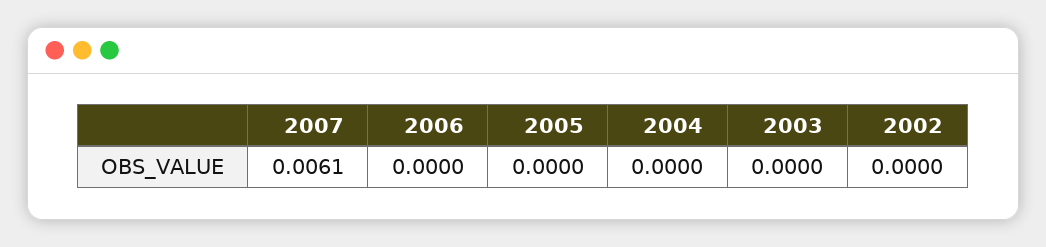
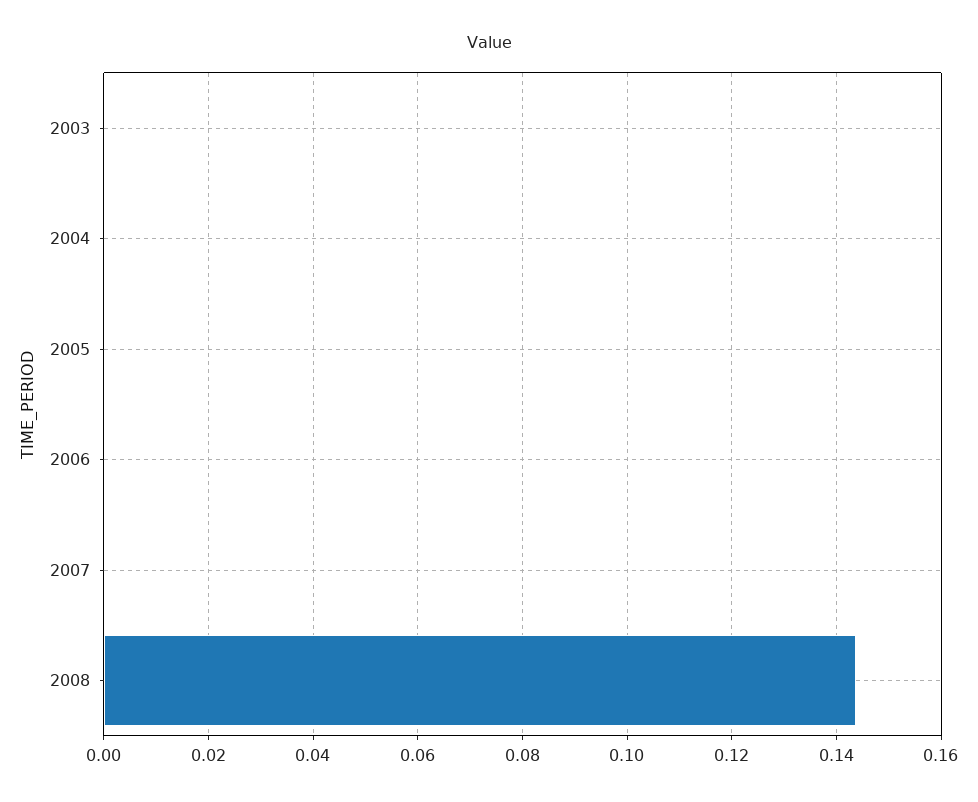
2007: 0.0061 -> 0
2002: 0 -> none
2008: none -> 0.144

